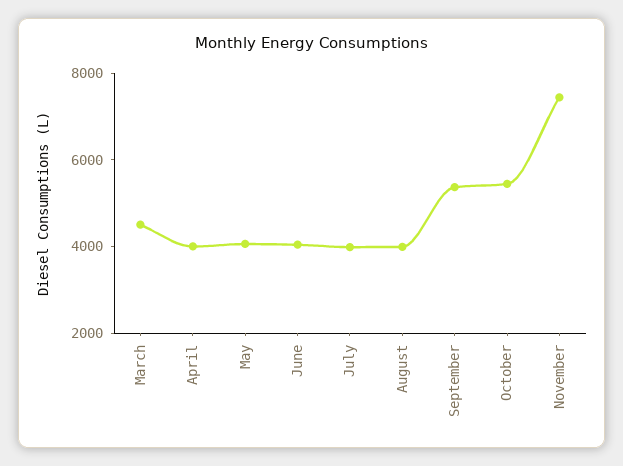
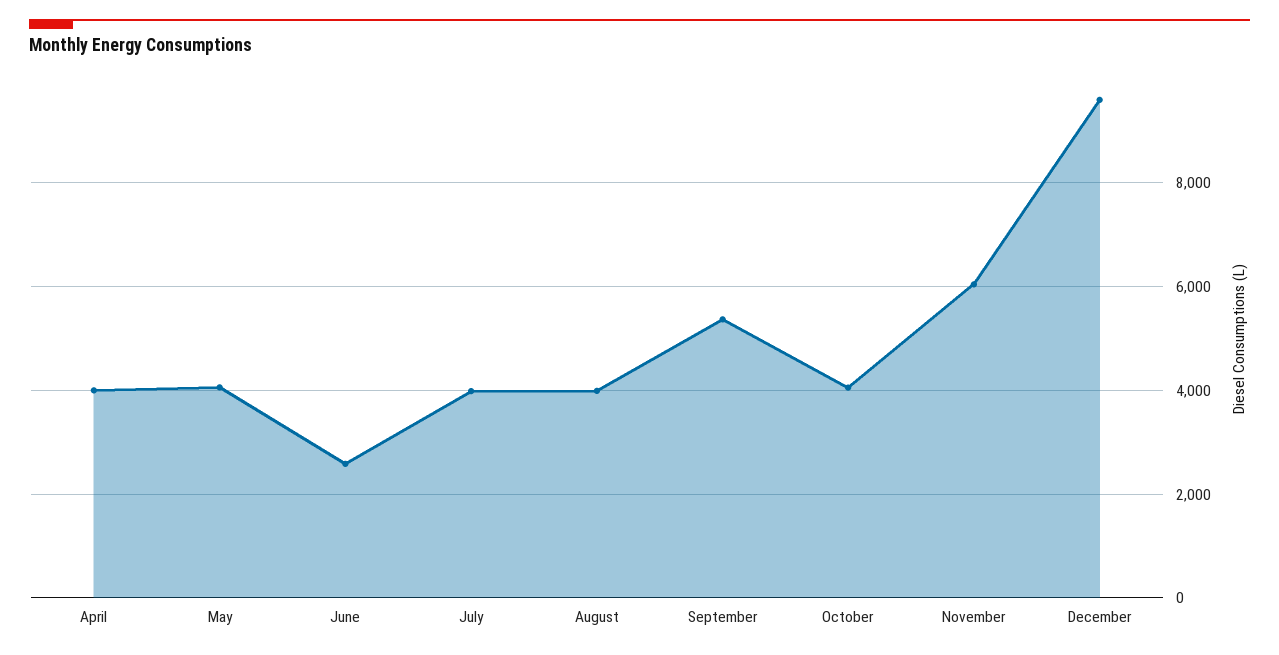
March: 4500 -> none
June: 4000 -> 2600
October: 5500 -> 4000
November: 7500 -> 6000
December: none -> 9600

